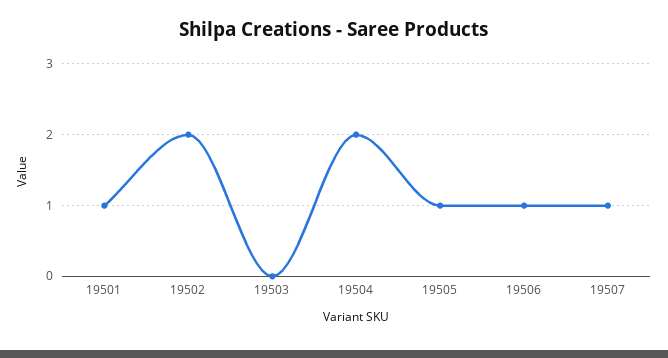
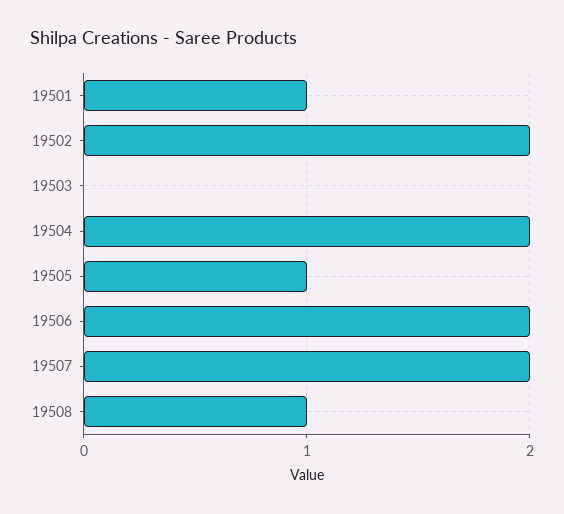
19506: 1 -> 2
19507: 1 -> 2
19508: none -> 1

